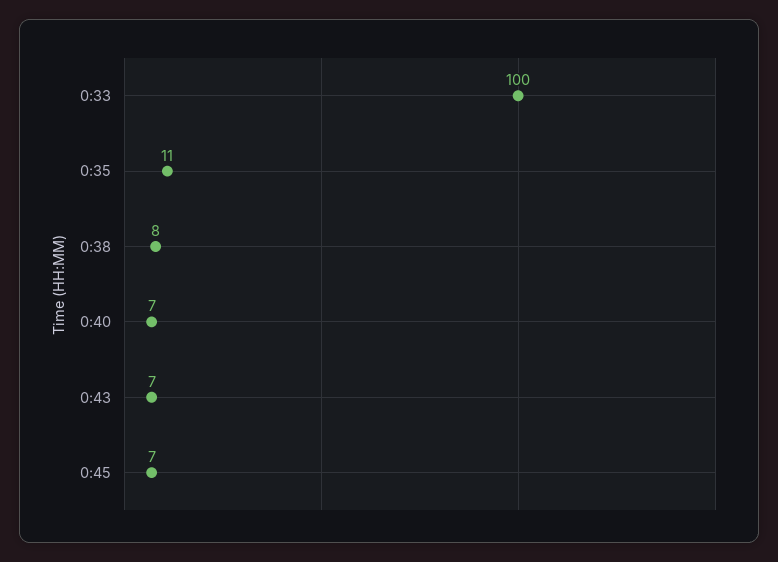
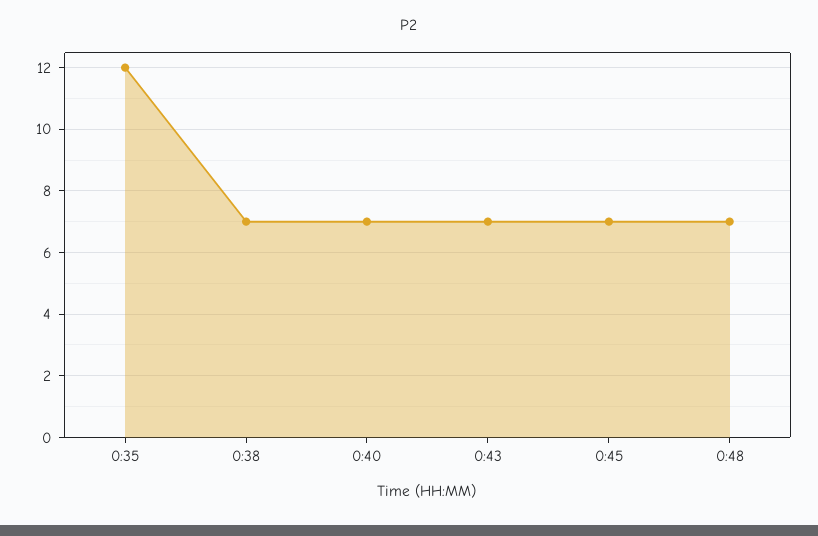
0:33: 100 -> none
0:35: 11 -> 12
0:38: 8 -> 7
0:48: none -> 7

